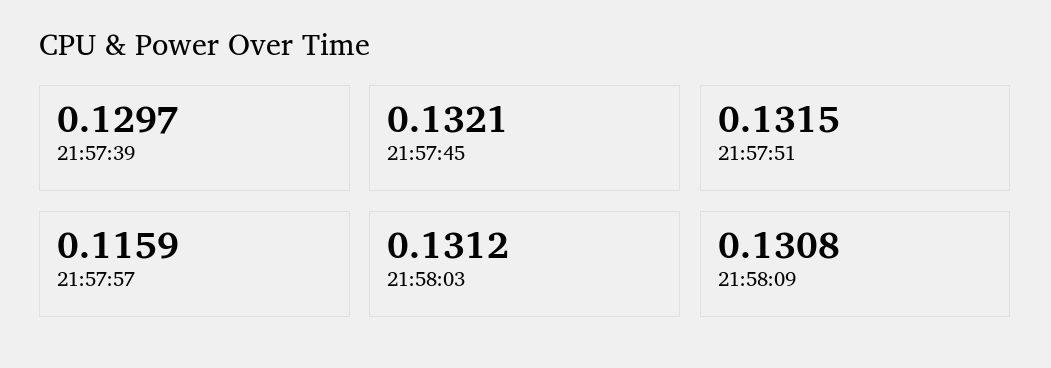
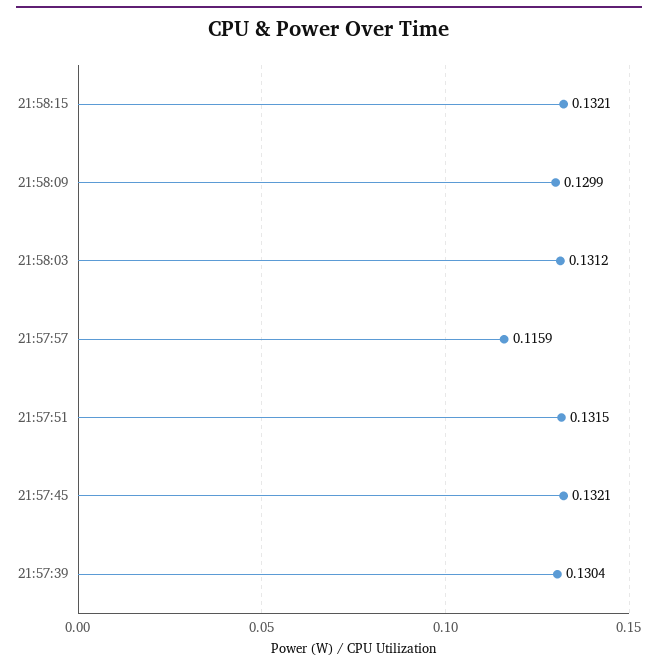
21:57:39: 0.1297 -> 0.1304
21:58:09: 0.1308 -> 0.1299
21:58:15: none -> 0.1321

